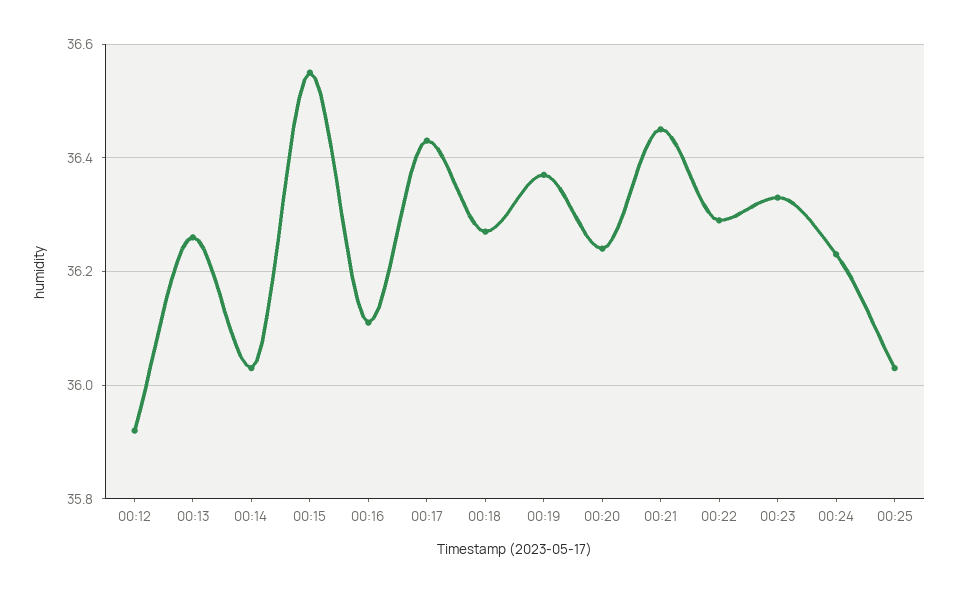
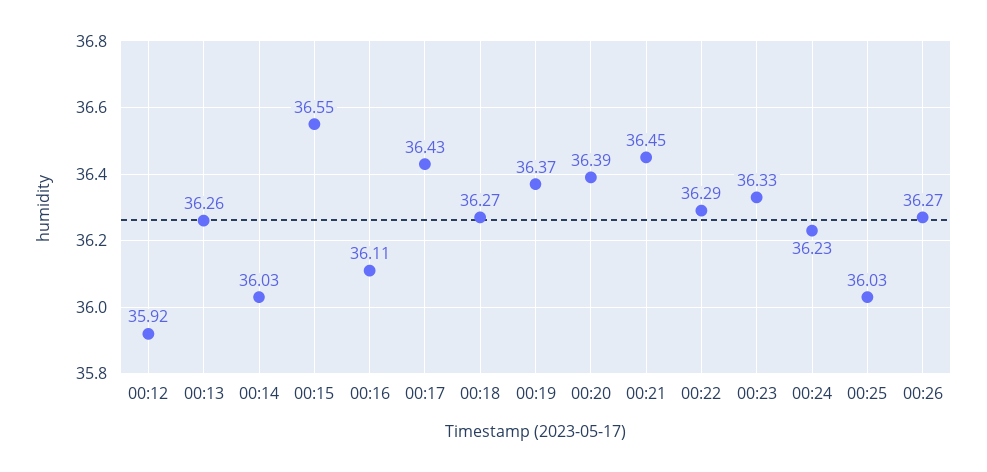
00:20: 36.25 -> 36.39
00:26: none -> 36.27

